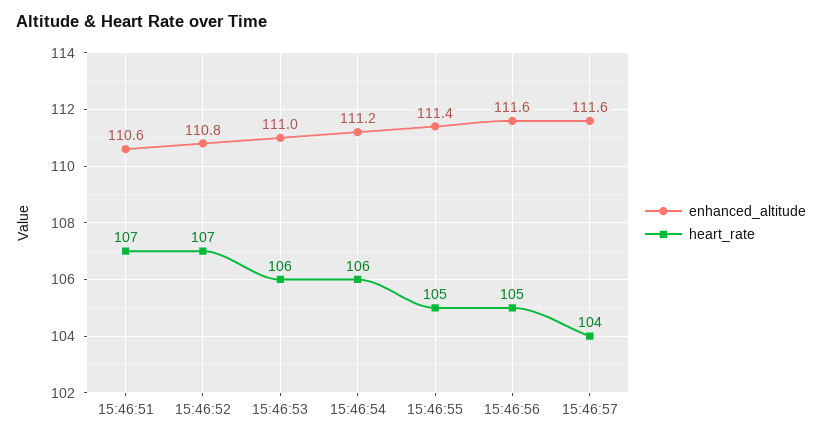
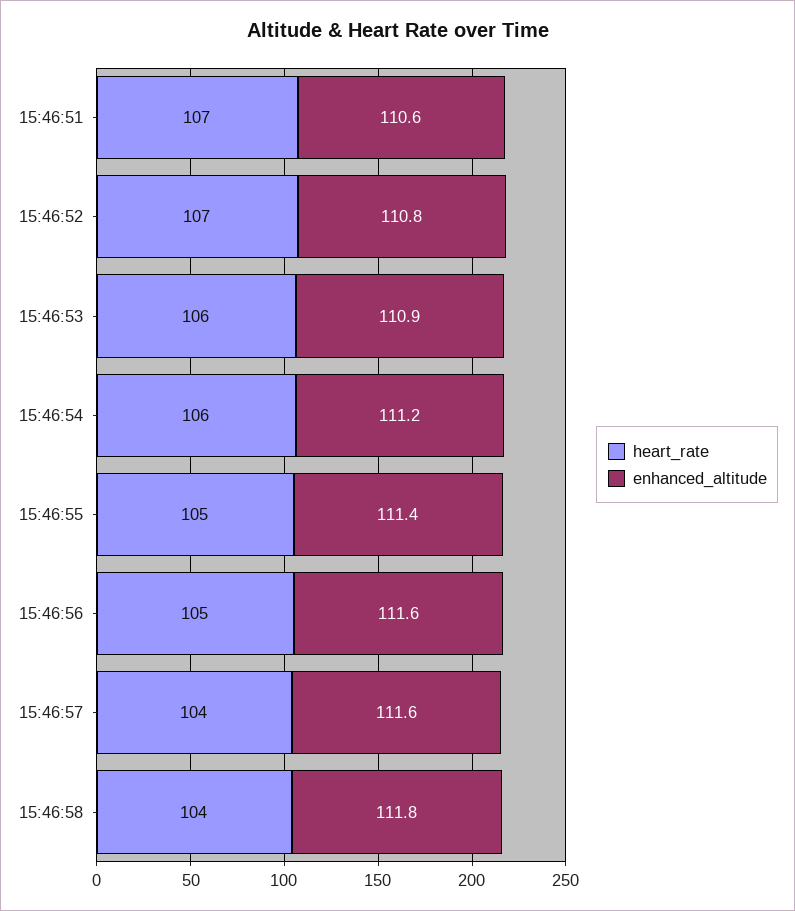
enhanced_altitude, 15:46:53: 111 -> 110.9
heart_rate, 15:46:58: none -> 104
enhanced_altitude, 15:46:58: none -> 111.8

